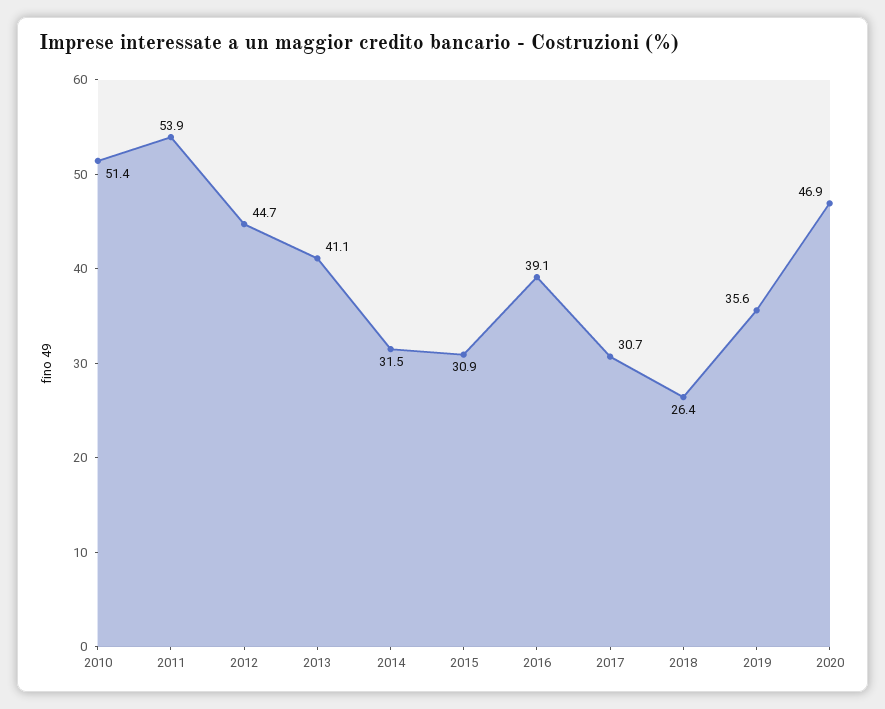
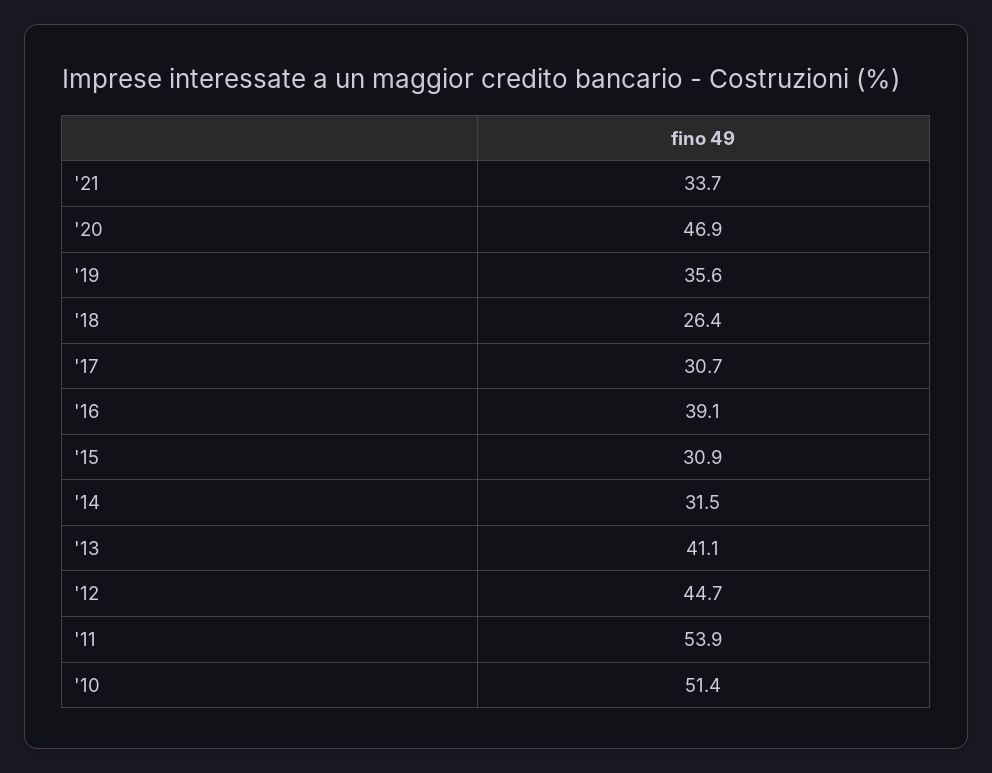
'21: none -> 33.7

